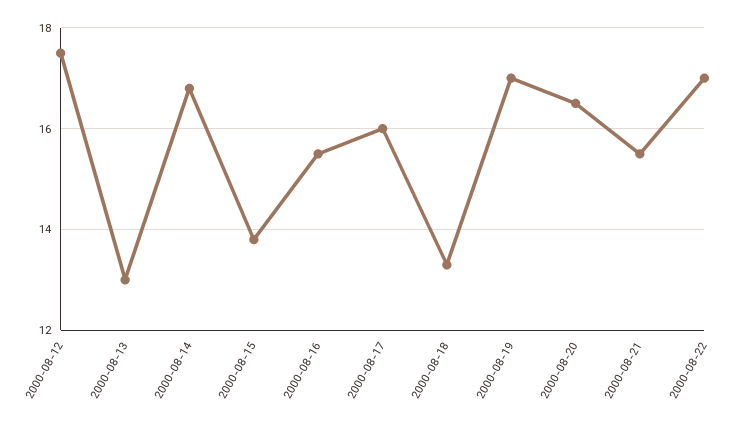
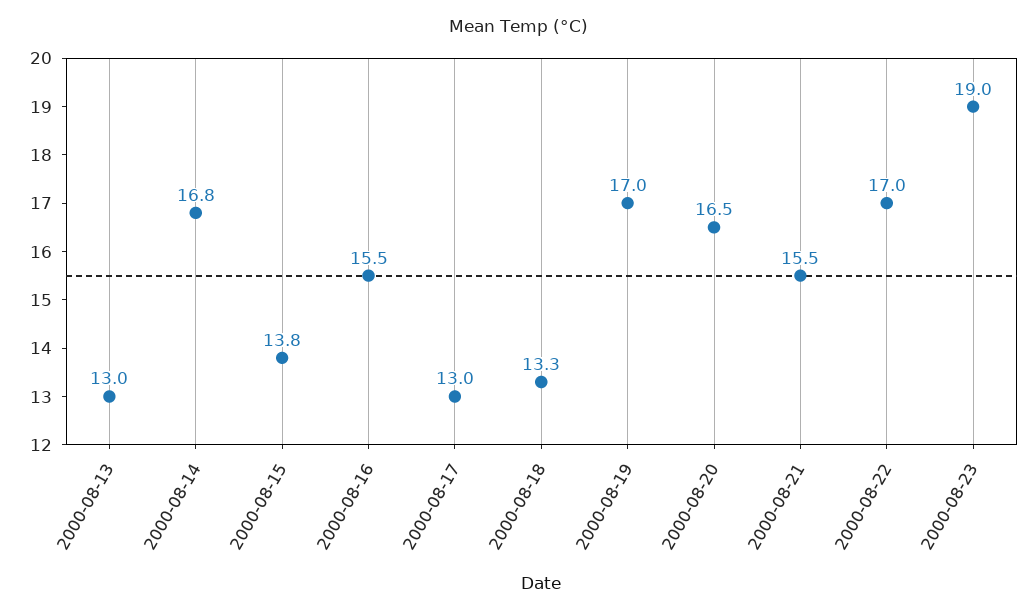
2000-08-12: 17.5 -> none
2000-08-17: 16 -> 13
2000-08-23: none -> 19

